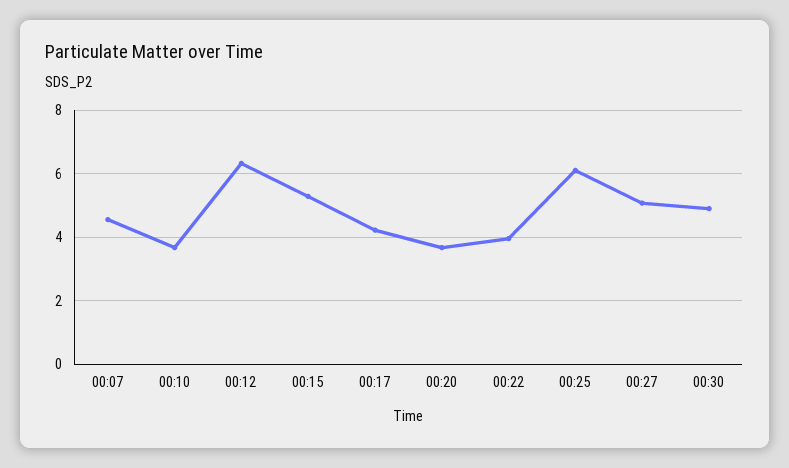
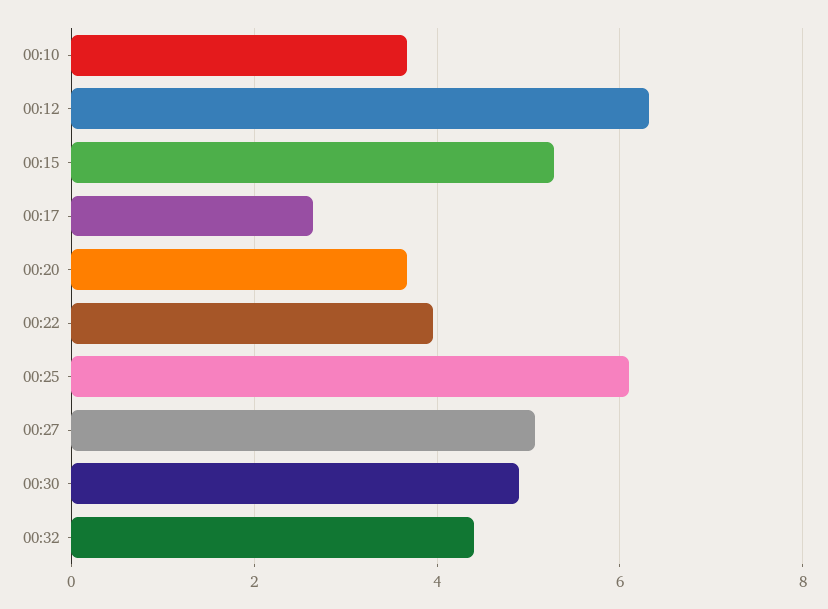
00:07: 4.6 -> none
00:17: 4.2 -> 2.6
00:32: none -> 4.4

